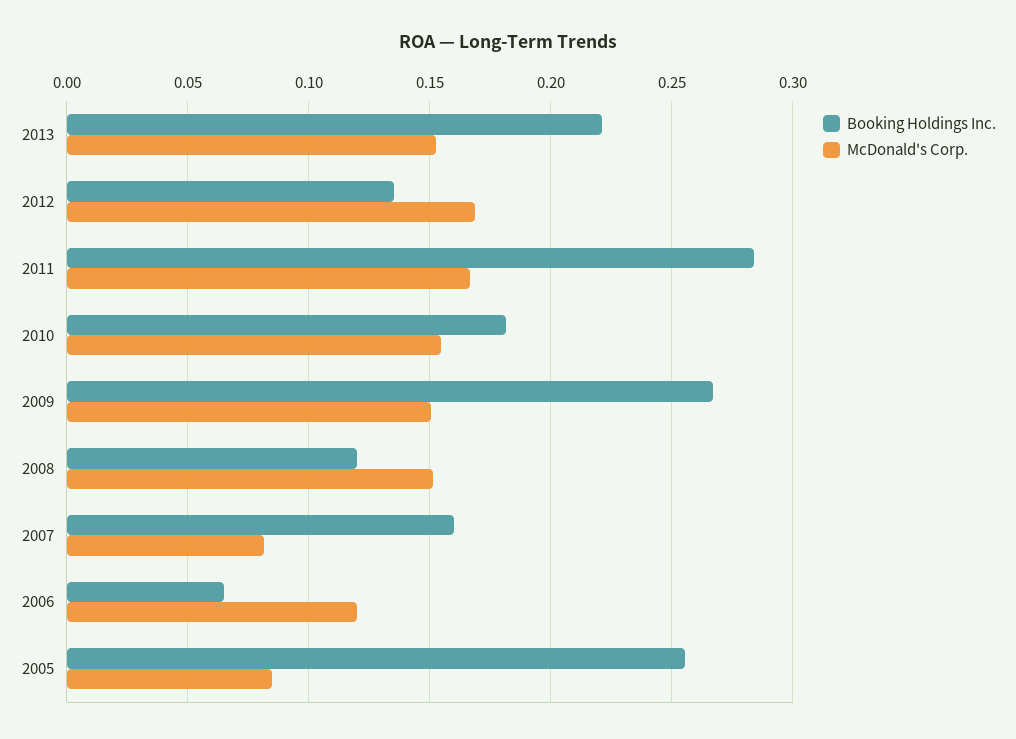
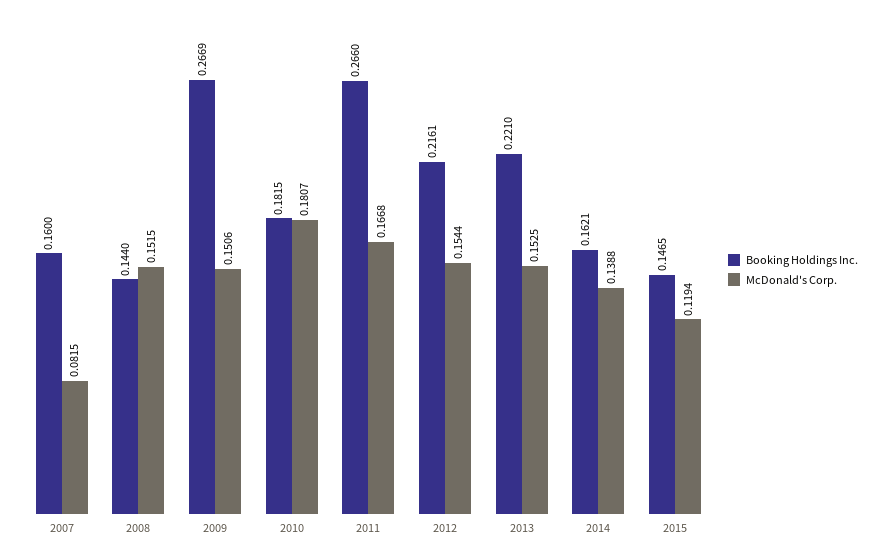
Booking Holdings Inc., 2012: 0.135 -> 0.2161
McDonald's Corp., 2012: 0.17 -> 0.1544
Booking Holdings Inc., 2011: 0.285 -> 0.266
McDonald's Corp., 2010: 0.155 -> 0.1807
Booking Holdings Inc., 2008: 0.12 -> 0.144
Booking Holdings Inc., 2006: 0.065 -> none
McDonald's Corp., 2006: 0.12 -> none
Booking Holdings Inc., 2005: 0.255 -> none
McDonald's Corp., 2005: 0.085 -> none
Booking Holdings Inc., 2014: none -> 0.1621
McDonald's Corp., 2014: none -> 0.1388
Booking Holdings Inc., 2015: none -> 0.1465
McDonald's Corp., 2015: none -> 0.1194

